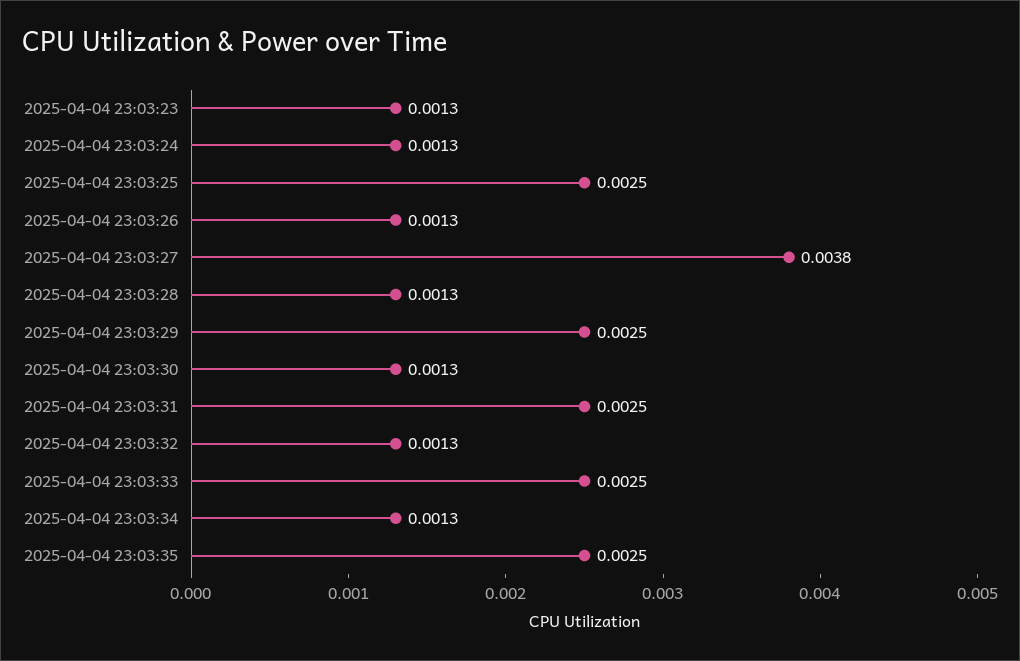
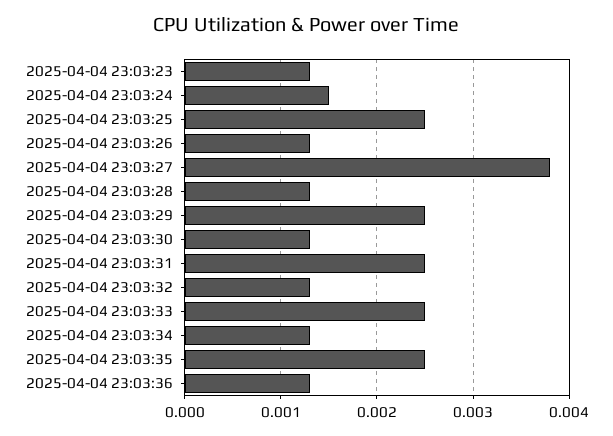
2025-04-04 23:03:24: 0.0013 -> 0.0015
2025-04-04 23:03:36: none -> 0.0013

